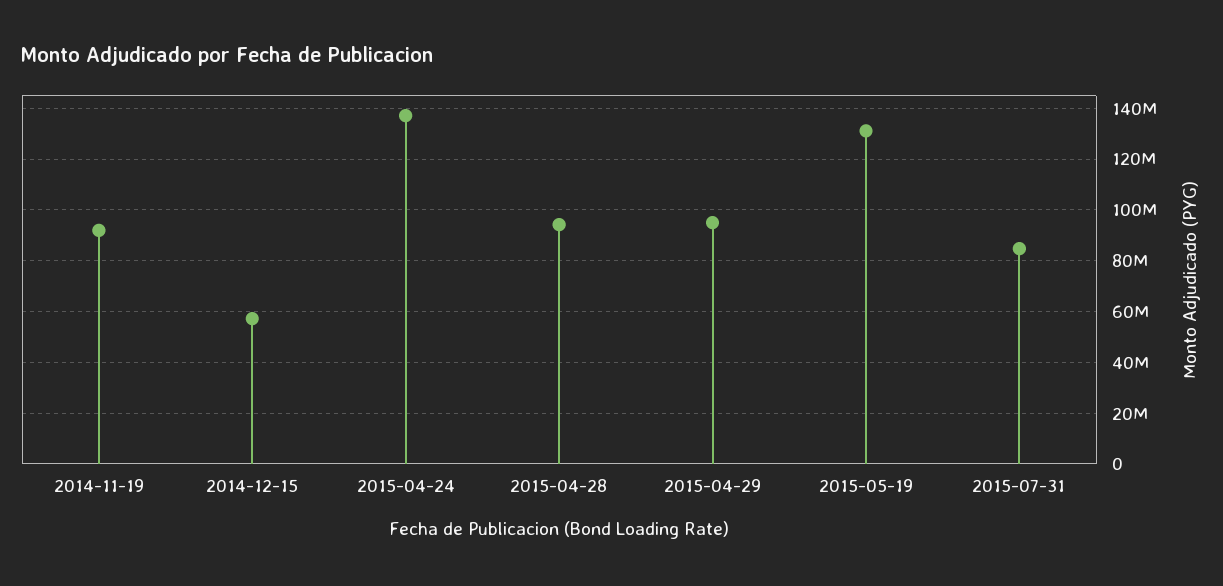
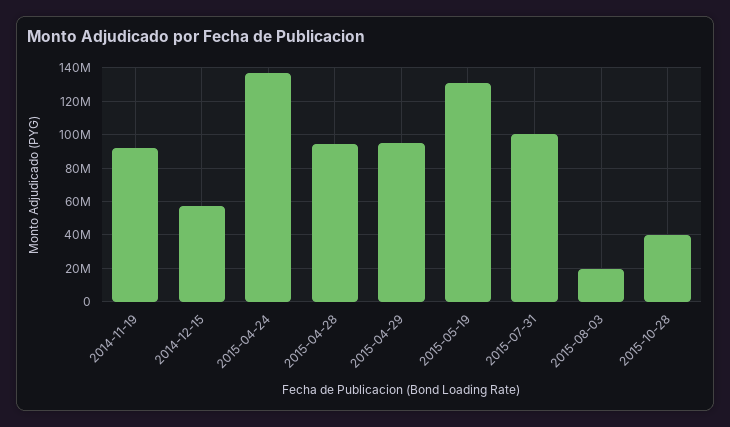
2015-07-31: 85000000 -> 100000000
2015-08-03: none -> 20000000
2015-10-28: none -> 40000000

